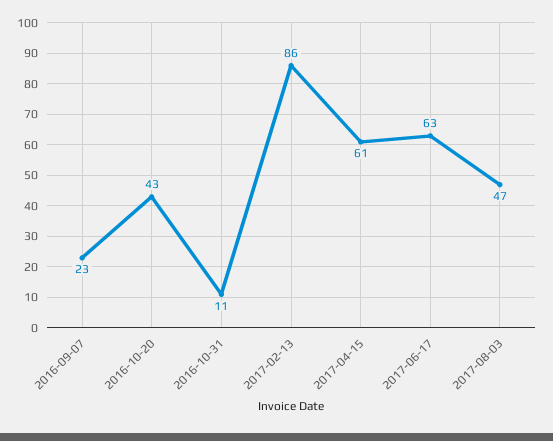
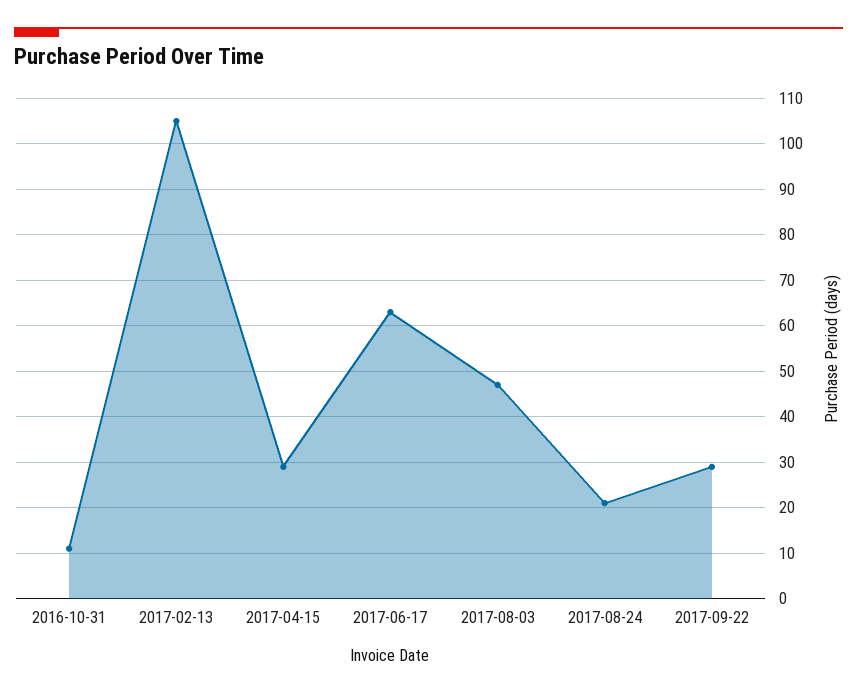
2016-09-07: 23 -> none
2016-10-20: 43 -> none
2017-02-13: 86 -> 105
2017-04-15: 61 -> 30
2017-08-24: none -> 20
2017-09-22: none -> 30

